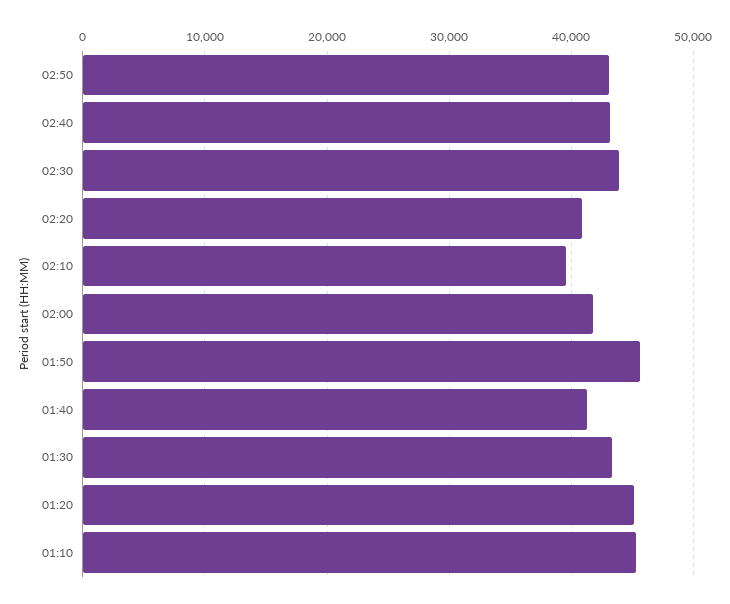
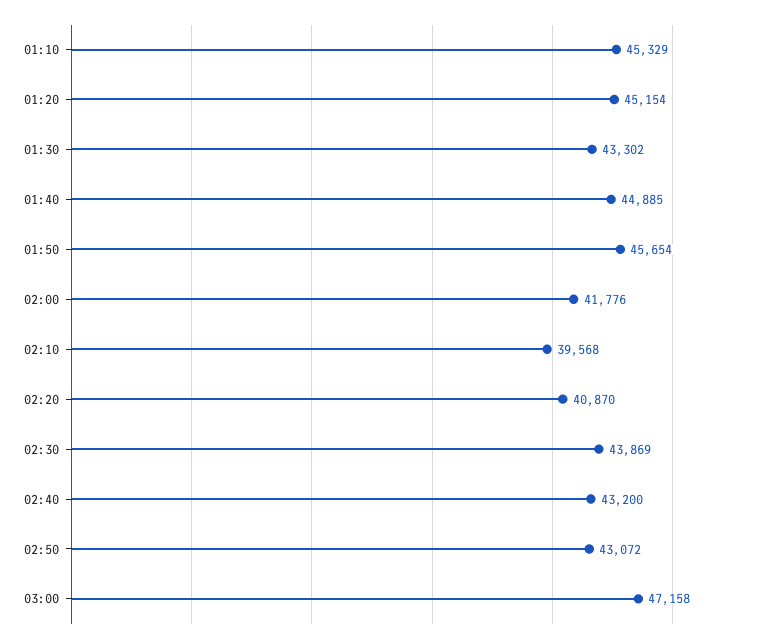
01:40: 41000 -> 44885
03:00: none -> 47158

